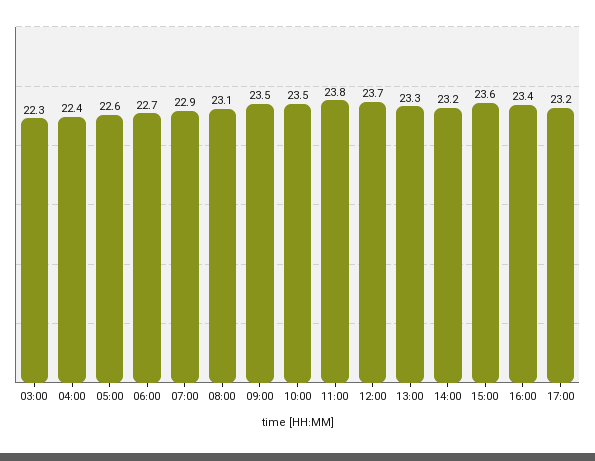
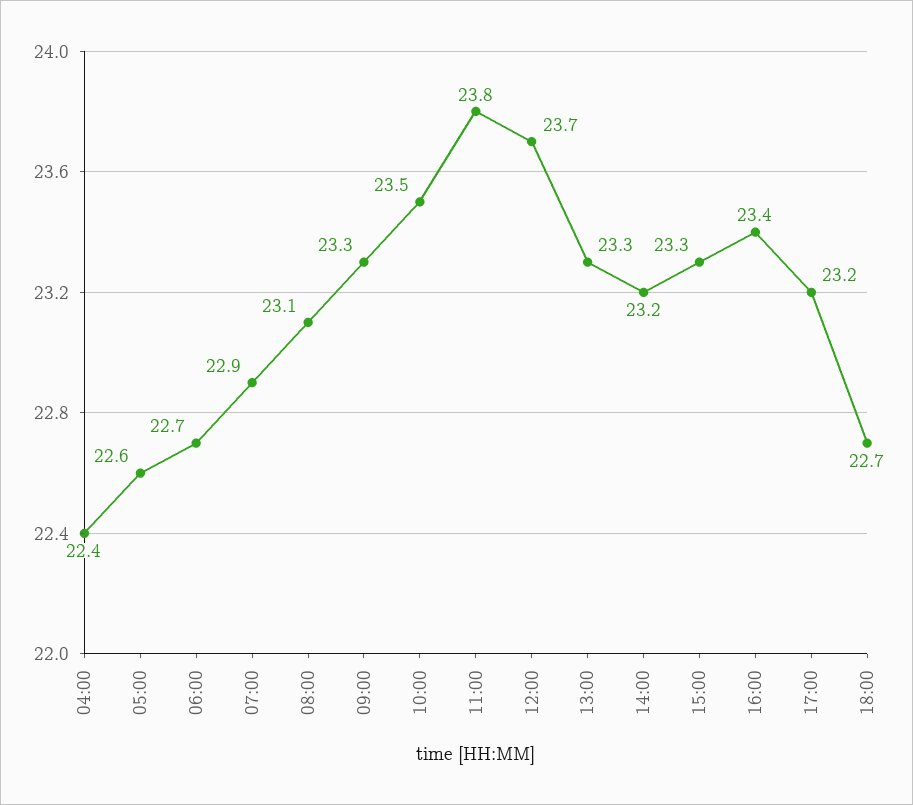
03:00: 22.3 -> none
09:00: 23.5 -> 23.3
15:00: 23.6 -> 23.3
18:00: none -> 22.7

